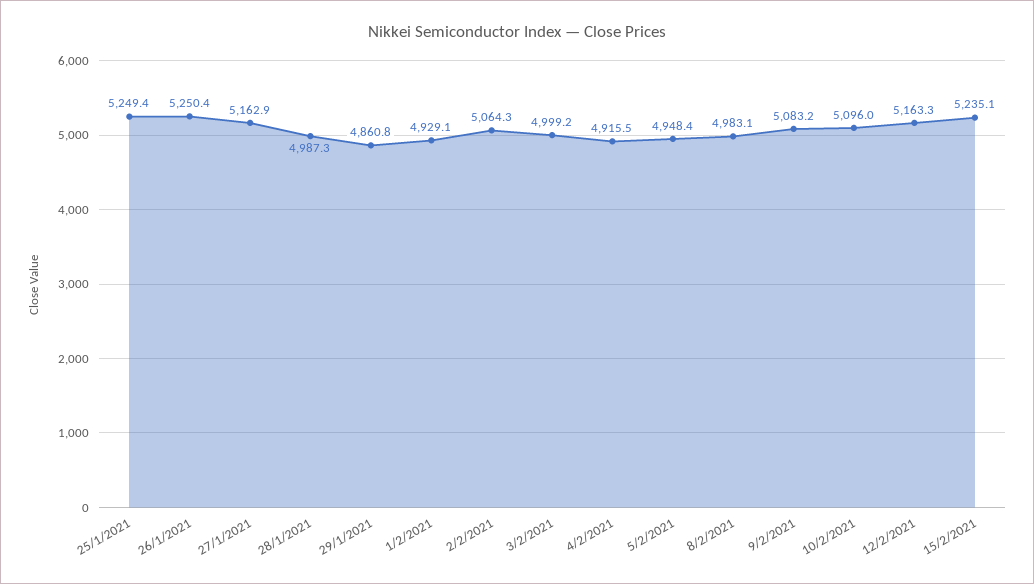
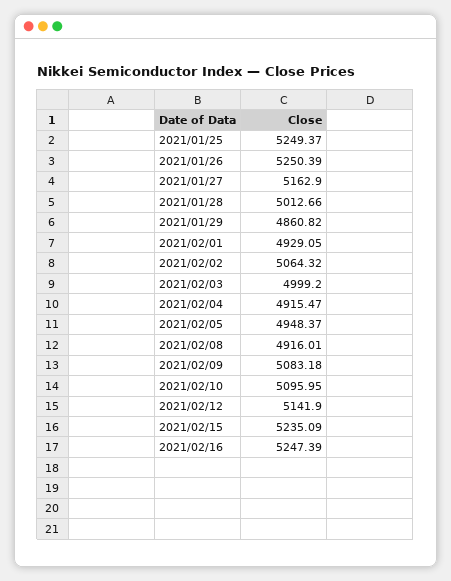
28/1/2021: 4987.3 -> 5012.66
8/2/2021: 4983.1 -> 4916.01
12/2/2021: 5163.3 -> 5141.9
2021/02/16: none -> 5247.39

